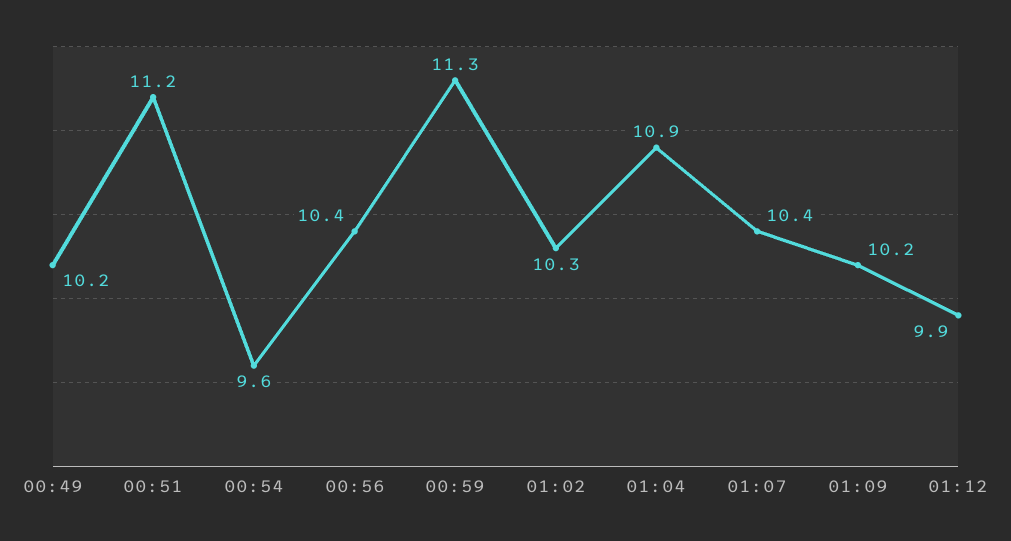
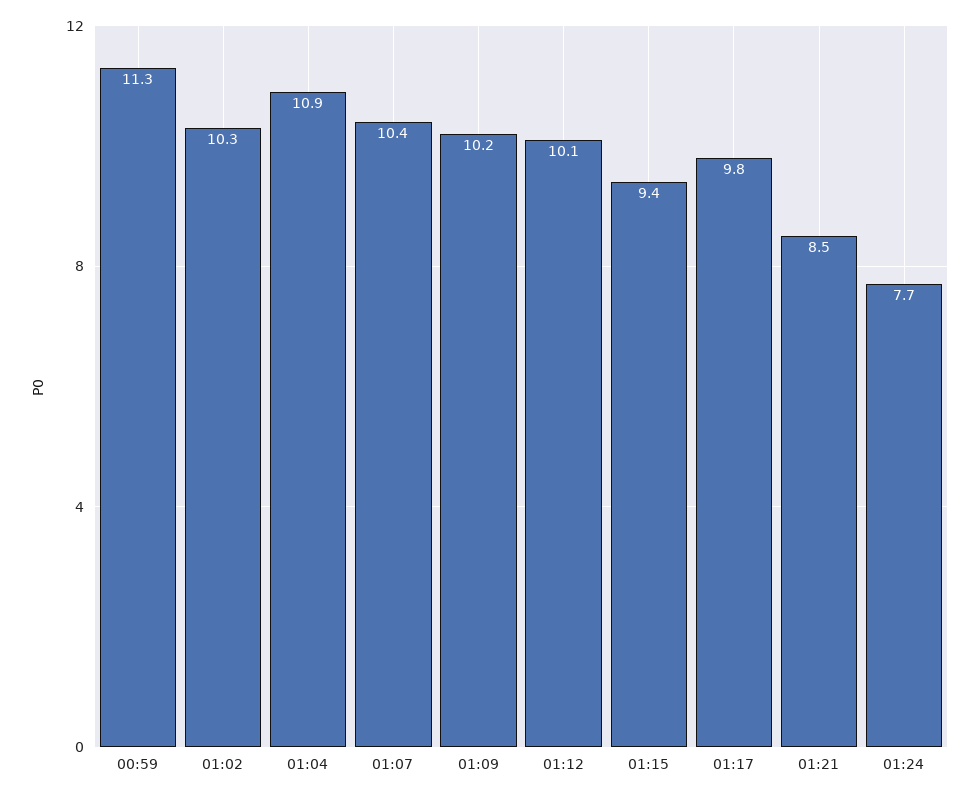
00:49: 10.2 -> none
00:51: 11.2 -> none
00:54: 9.6 -> none
00:56: 10.4 -> none
01:12: 9.9 -> 10.1
01:15: none -> 9.4
01:17: none -> 9.8
01:21: none -> 8.5
01:24: none -> 7.7

